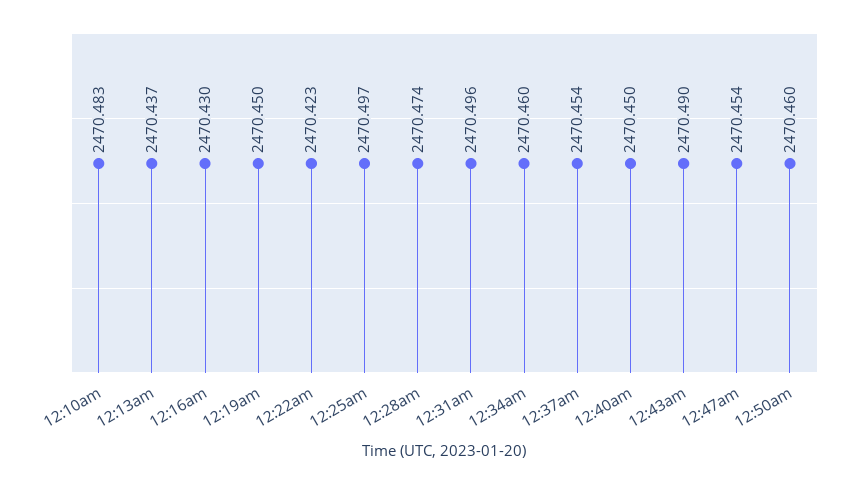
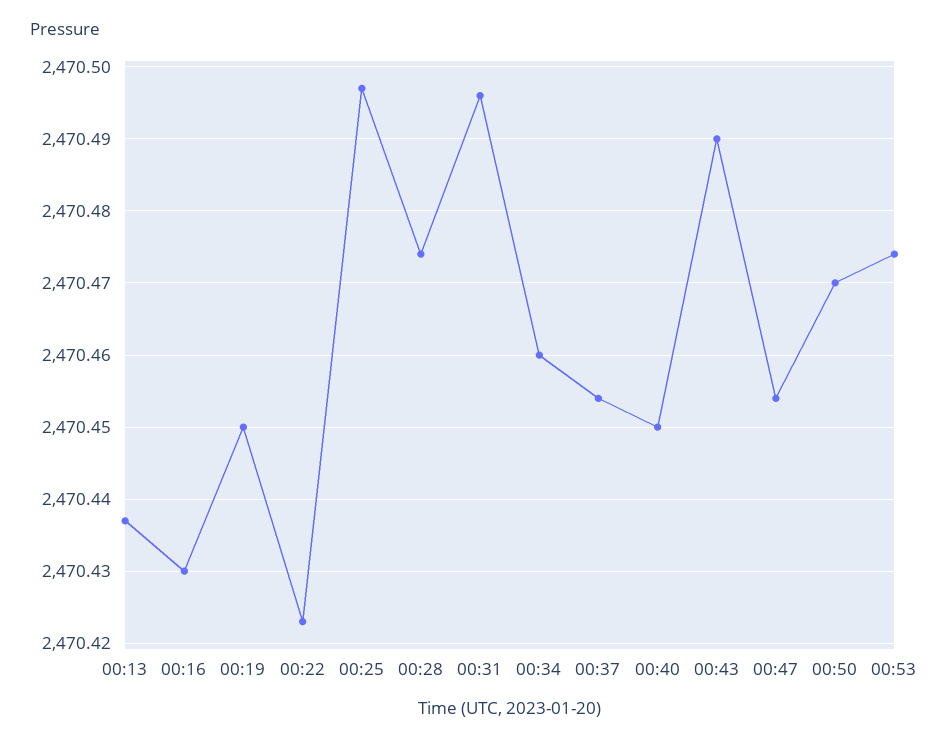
12:10am: 2470.483 -> none
12:50am: 2470.46 -> 2470.47
00:53: none -> 2470.474

